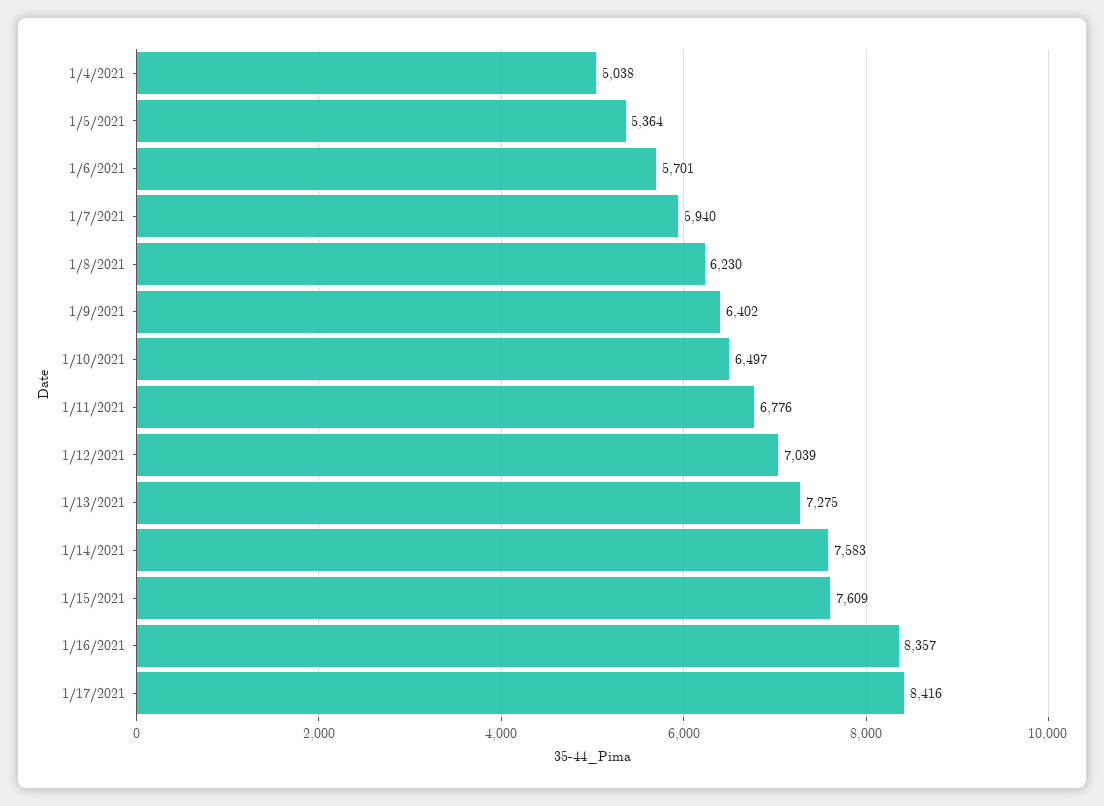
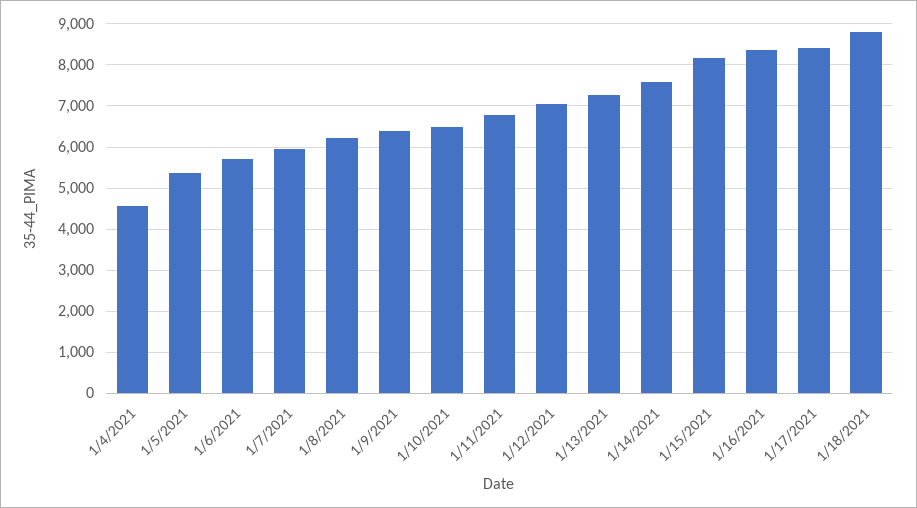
1/4/2021: 5038 -> 4600
1/15/2021: 7609 -> 8200
1/18/2021: none -> 8800

